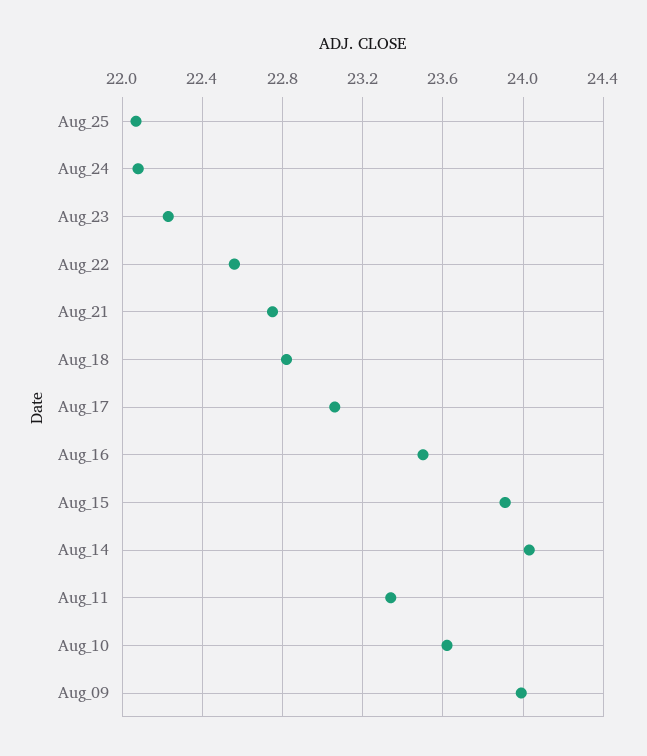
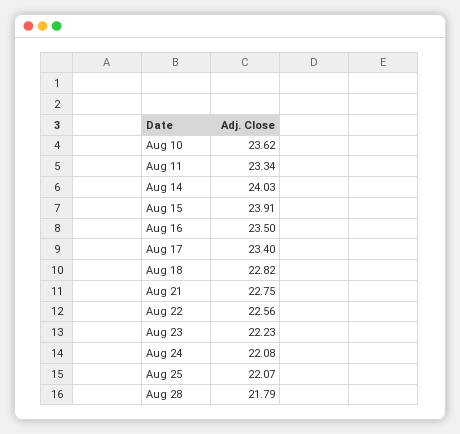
Aug_17: 23.05 -> 23.4
Aug_09: 24 -> none
Aug 28: none -> 21.79

